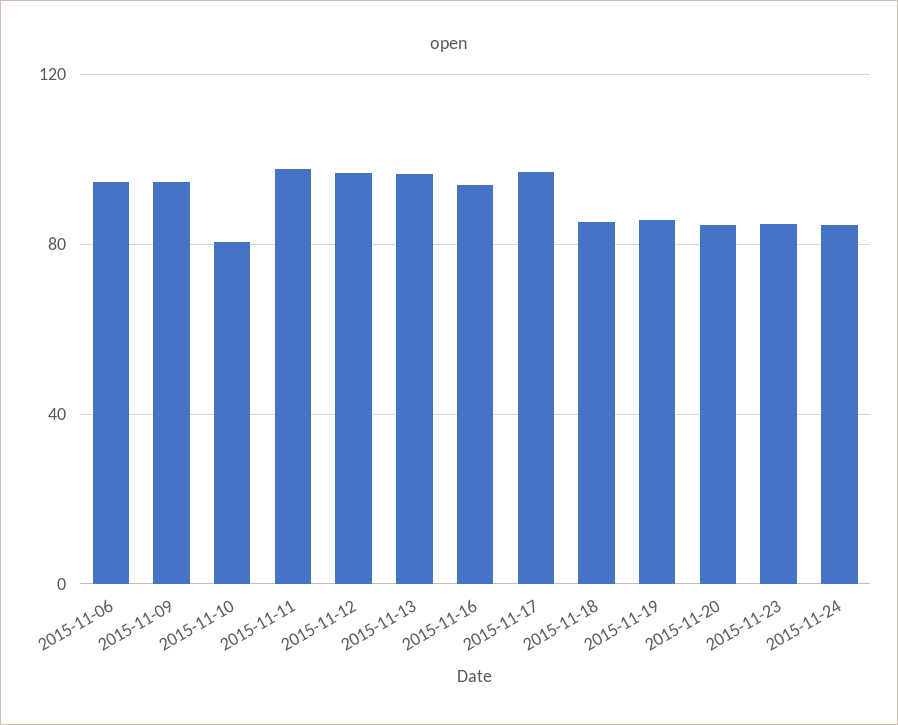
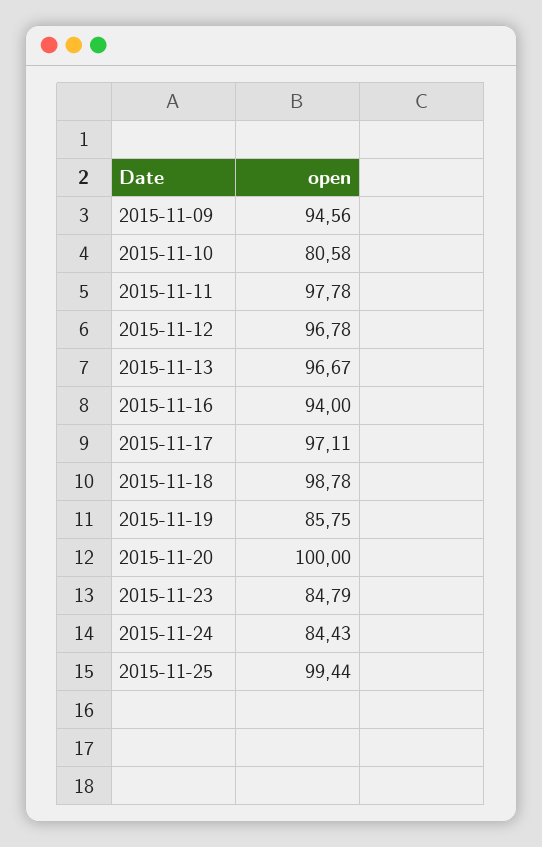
2015-11-06: 95 -> none
2015-11-18: 85 -> 98.78
2015-11-20: 85 -> 100
2015-11-25: none -> 99.44

